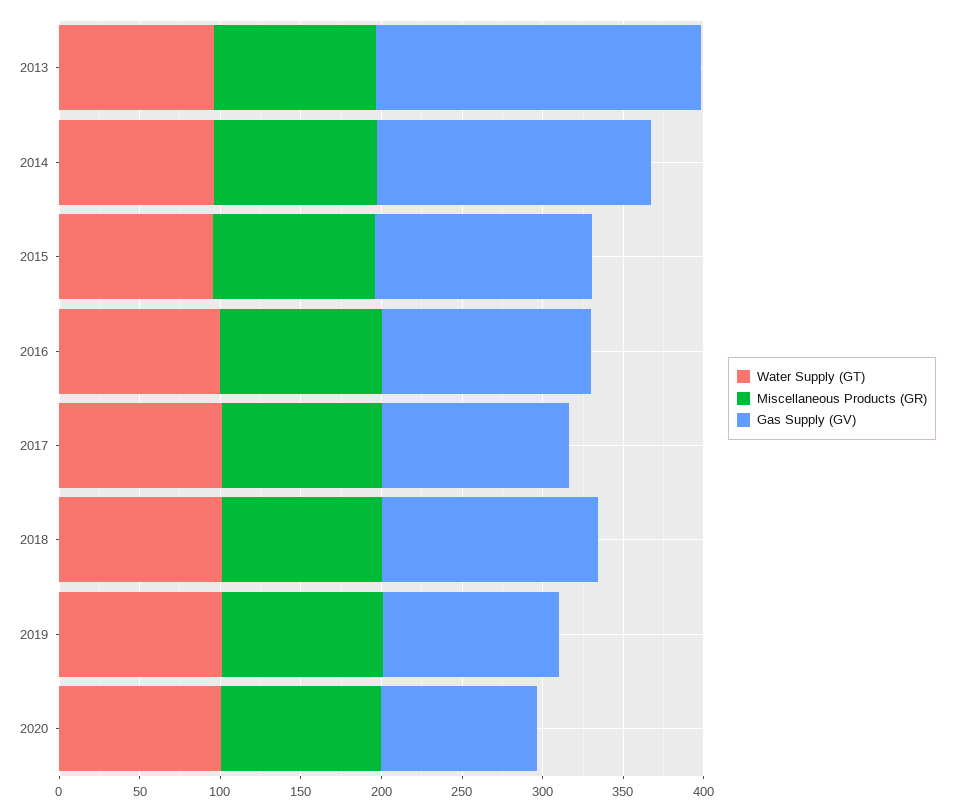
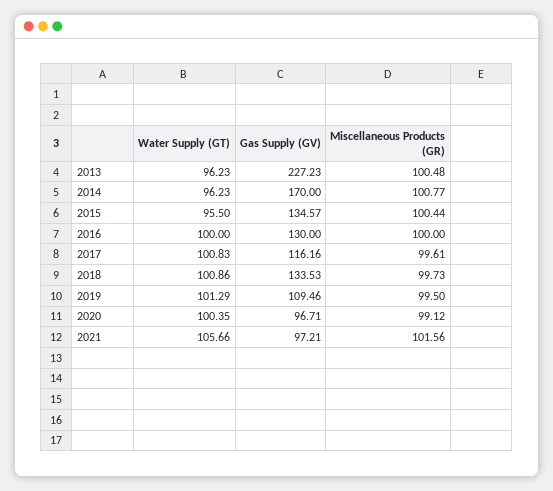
Gas Supply (GV), 2013: 200 -> 227.23
Water Supply (GT), 2021: none -> 105.66
Gas Supply (GV), 2021: none -> 97.21
Miscellaneous Products (GR), 2021: none -> 101.56

